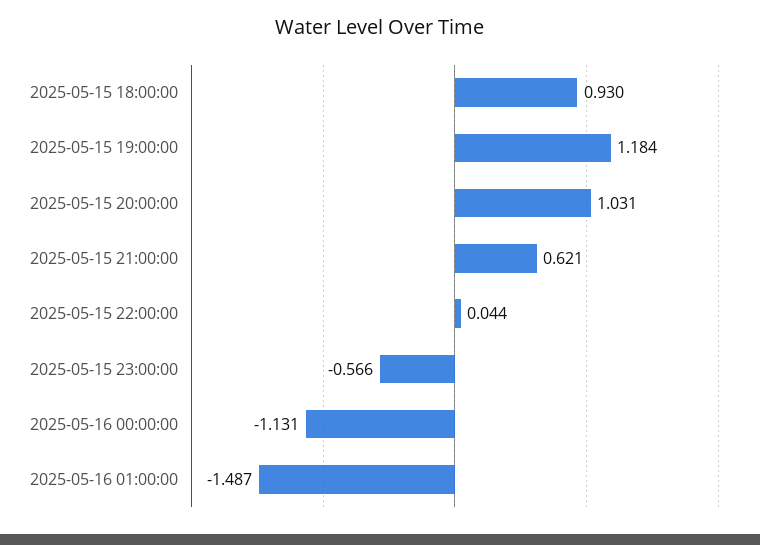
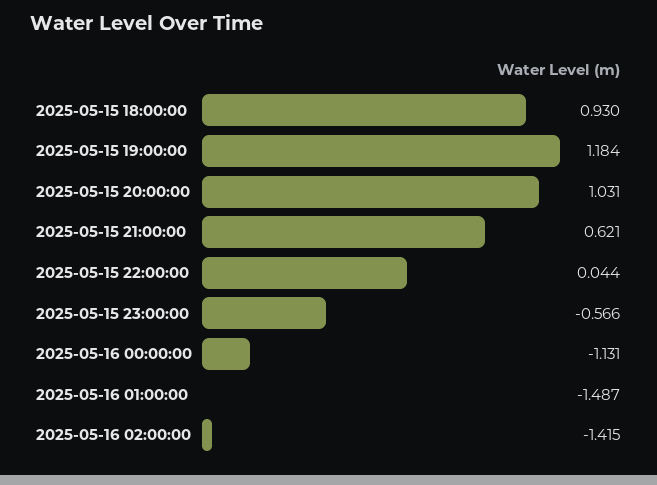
2025-05-16 02:00:00: none -> -1.415

